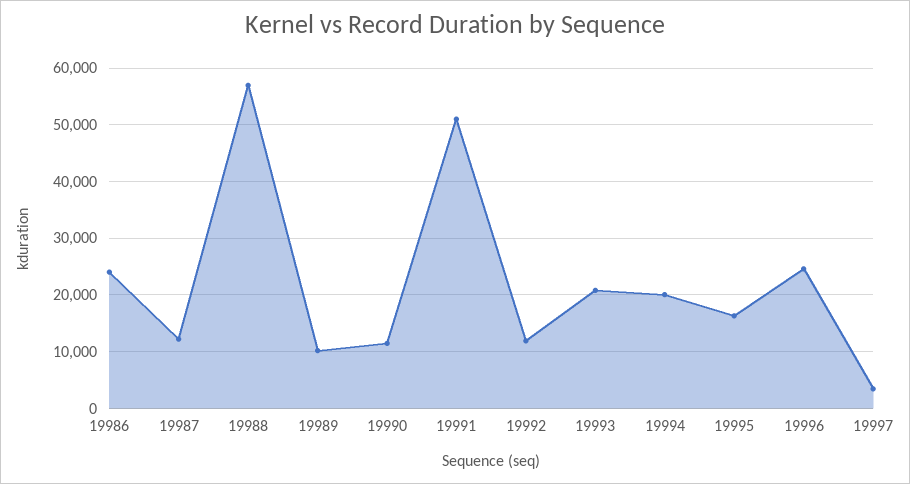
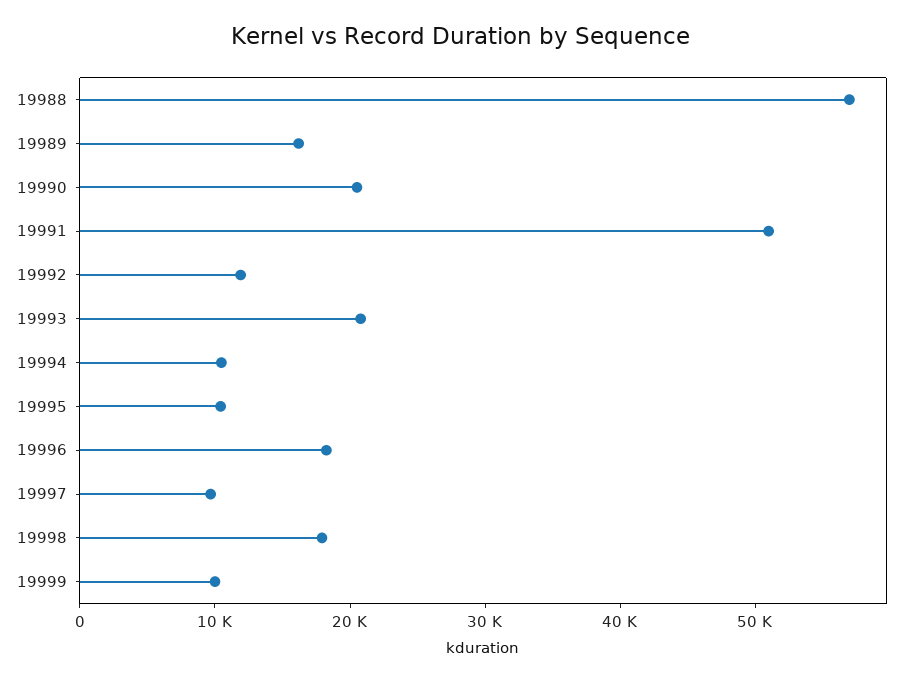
19986: 24000 -> none
19987: 12000 -> none
19989: 10000 -> 16000
19990: 12000 -> 20000
19994: 20000 -> 10000
19995: 16000 -> 10000
19996: 24000 -> 18000
19997: 4000 -> 10000
19998: none -> 18000
19999: none -> 10000

